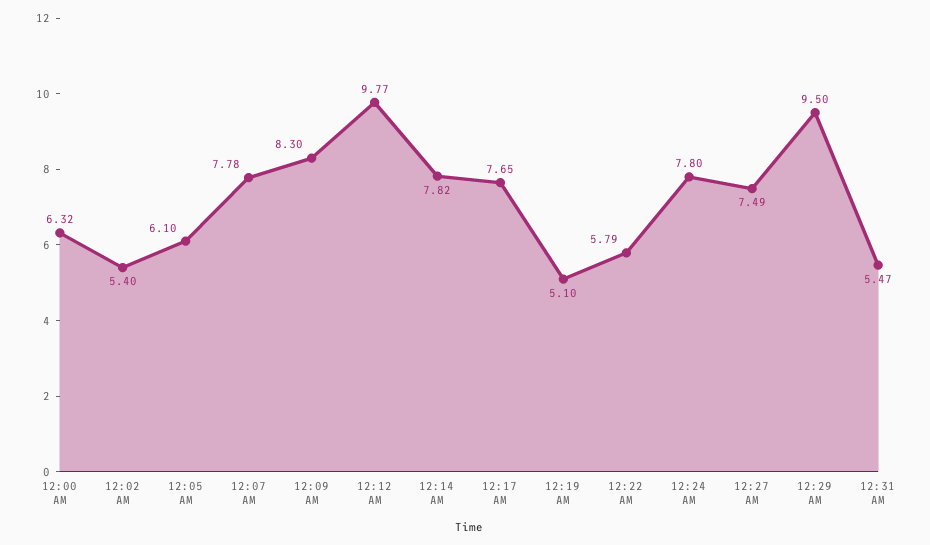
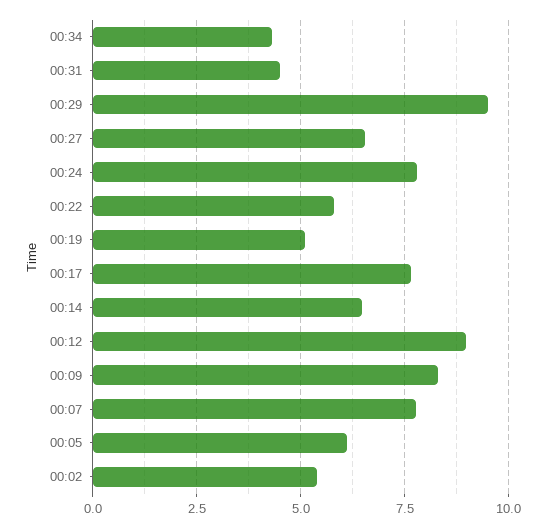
12:00 AM: 6.32 -> none
12:12 AM: 9.77 -> 9
12:14 AM: 7.82 -> 6.5
12:27 AM: 7.49 -> 6.5
12:31 AM: 5.47 -> 4.5
00:34: none -> 4.25

